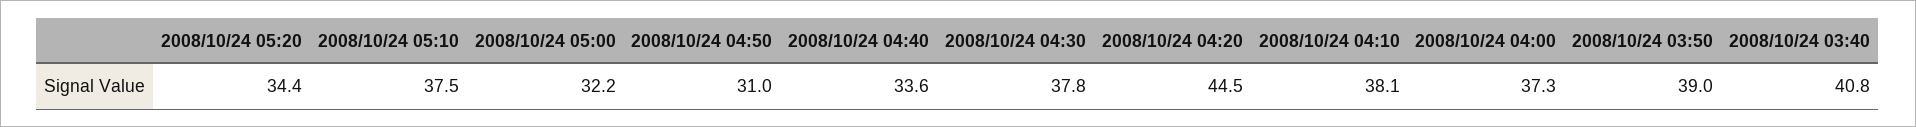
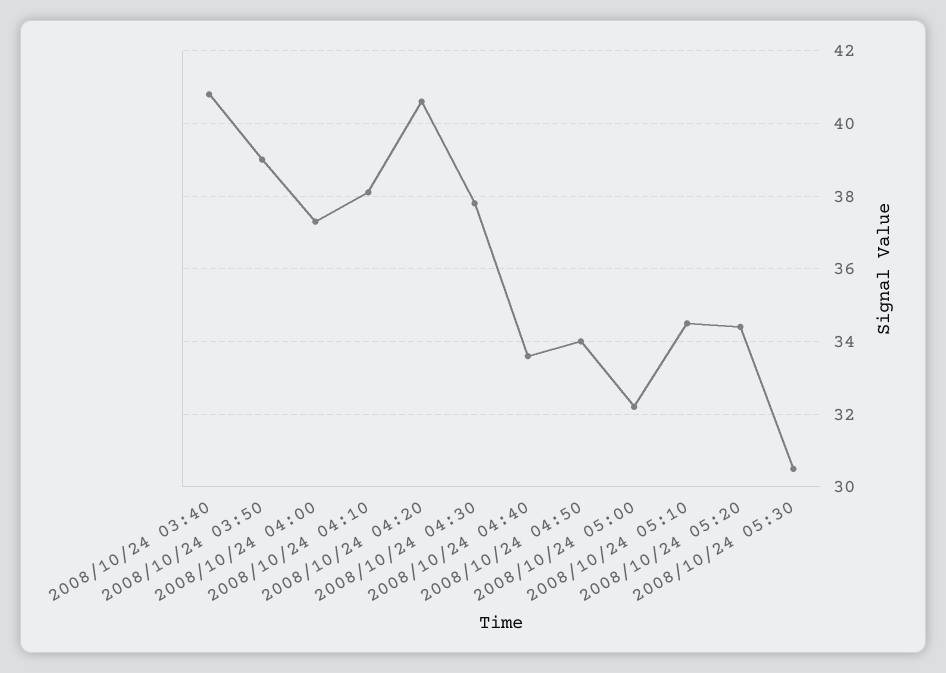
2008/10/24 05:10: 37.5 -> 34.5
2008/10/24 04:50: 31 -> 34
2008/10/24 04:20: 44.5 -> 40.5
2008/10/24 05:30: none -> 30.5

